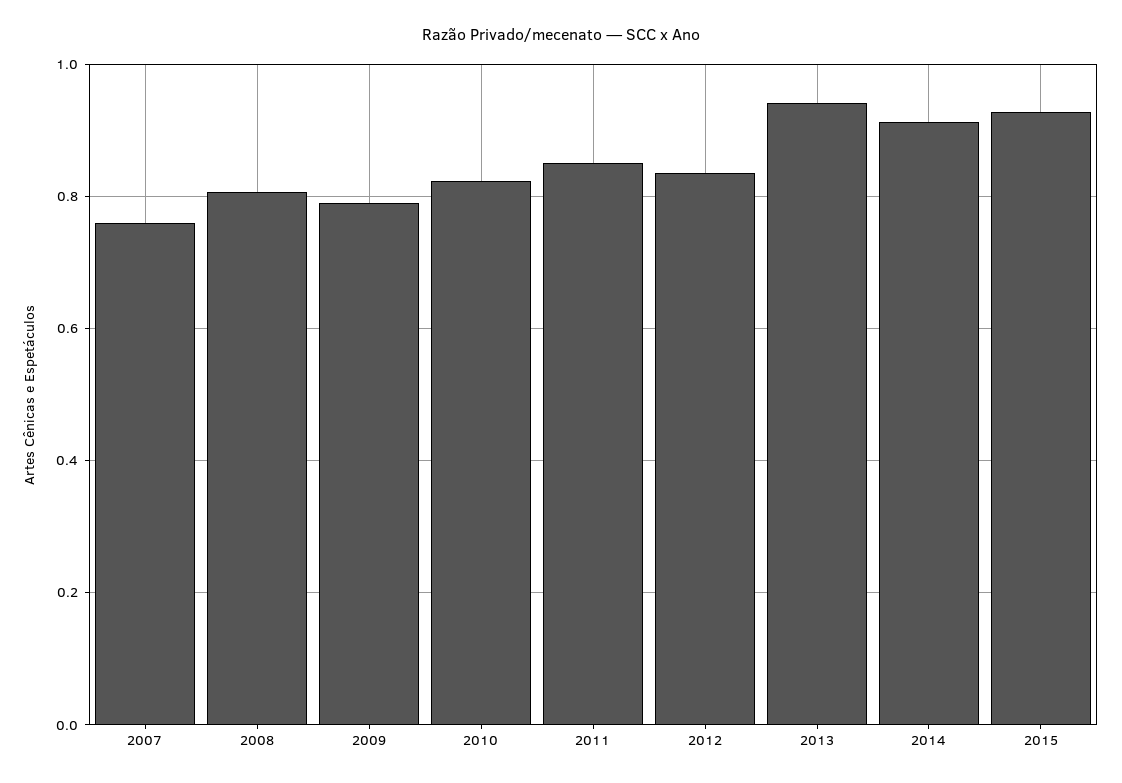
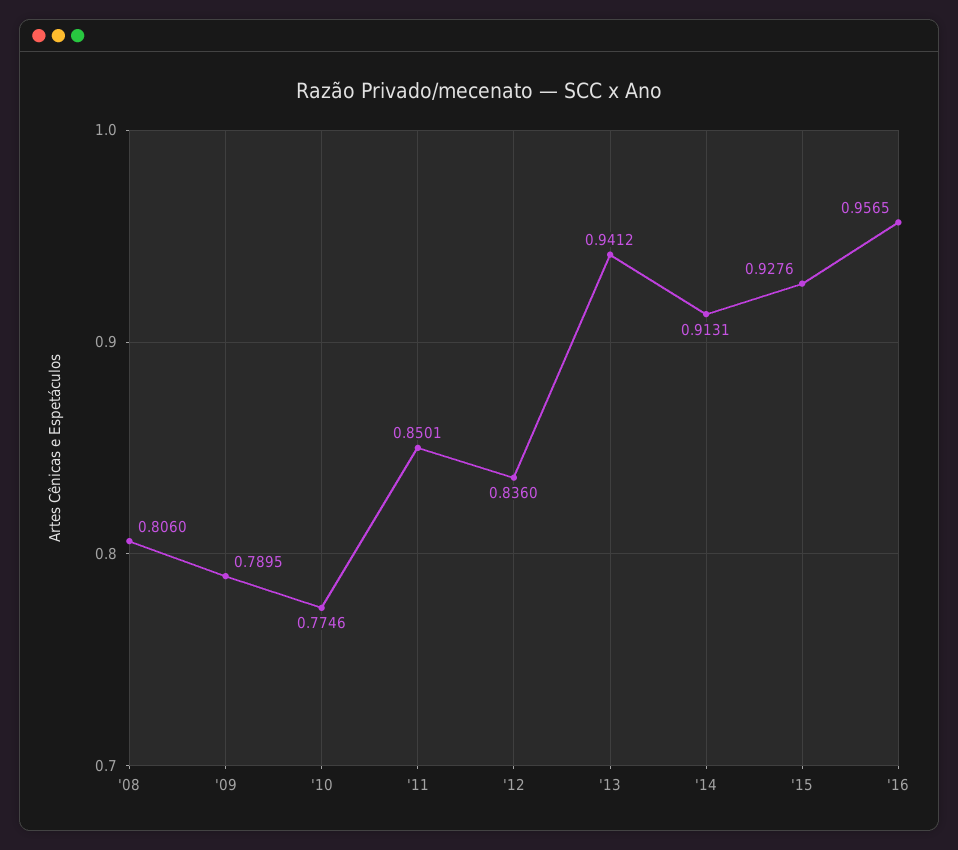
2007: 0.76 -> none
2010: 0.82 -> 0.7746
'16: none -> 0.9565

